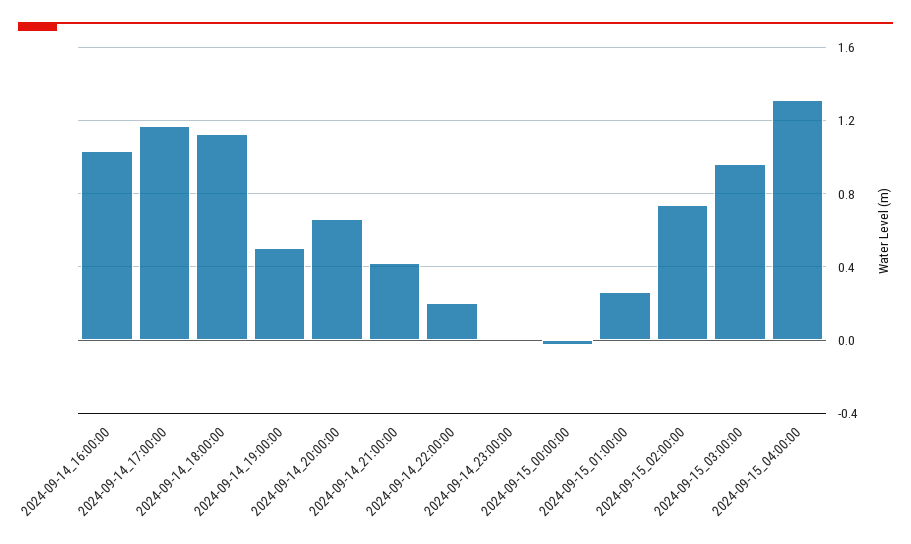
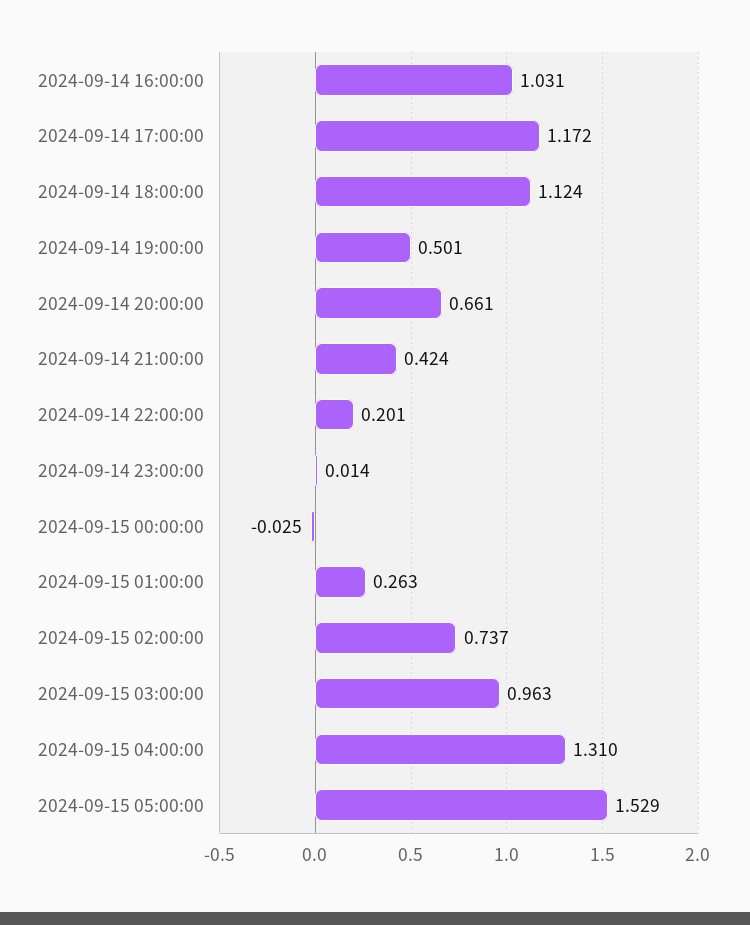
2024-09-15 05:00:00: none -> 1.529

